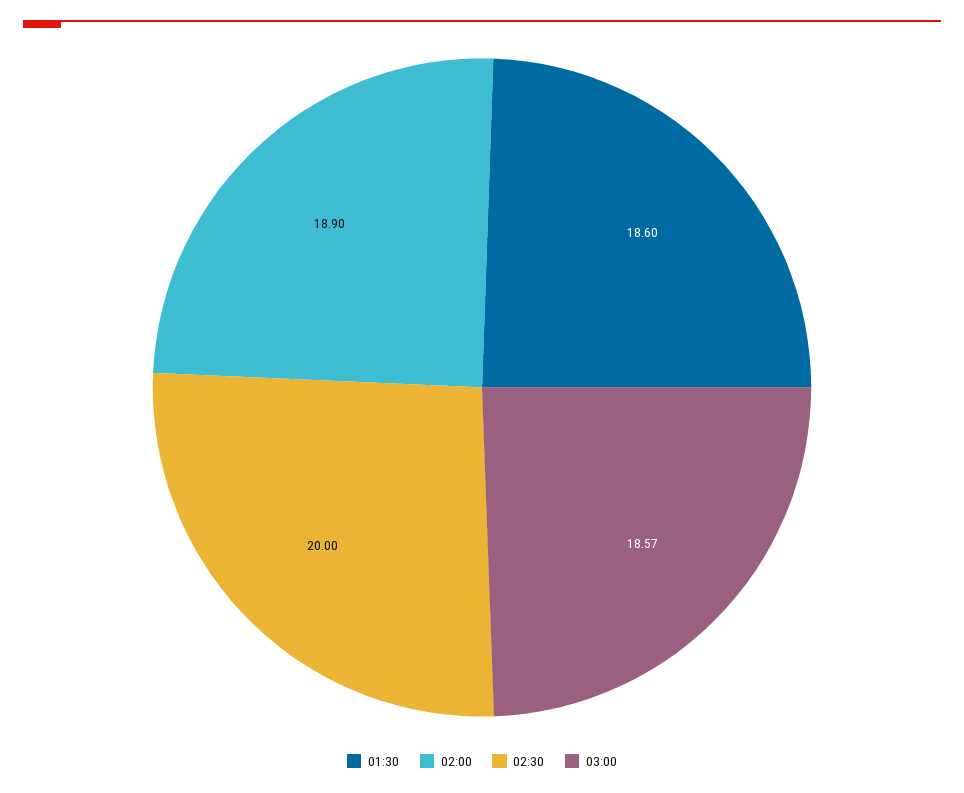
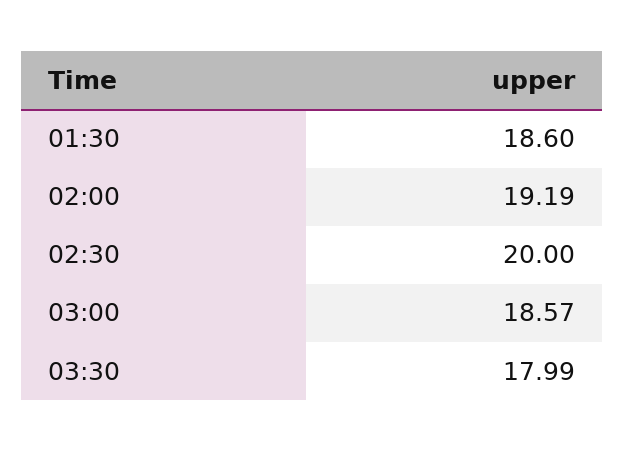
02:00: 18.9 -> 19.19
03:30: none -> 17.99

